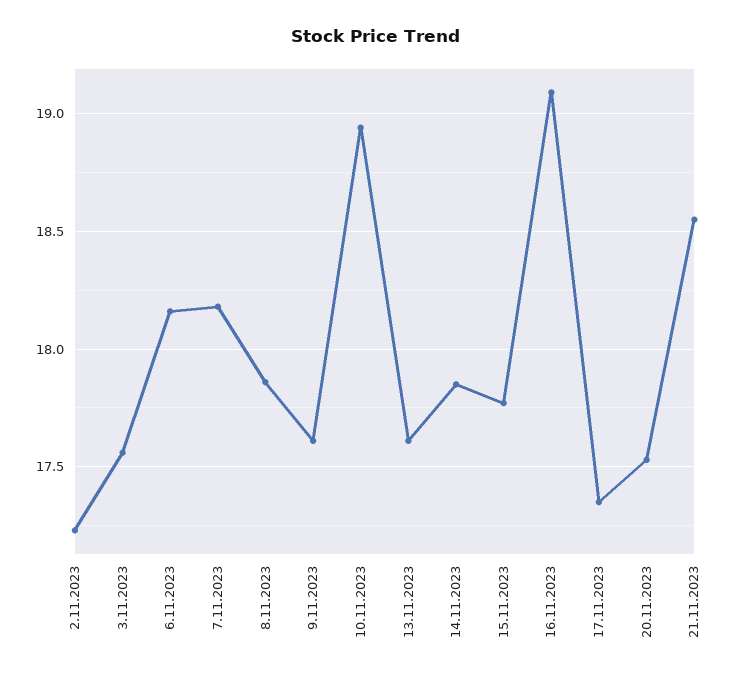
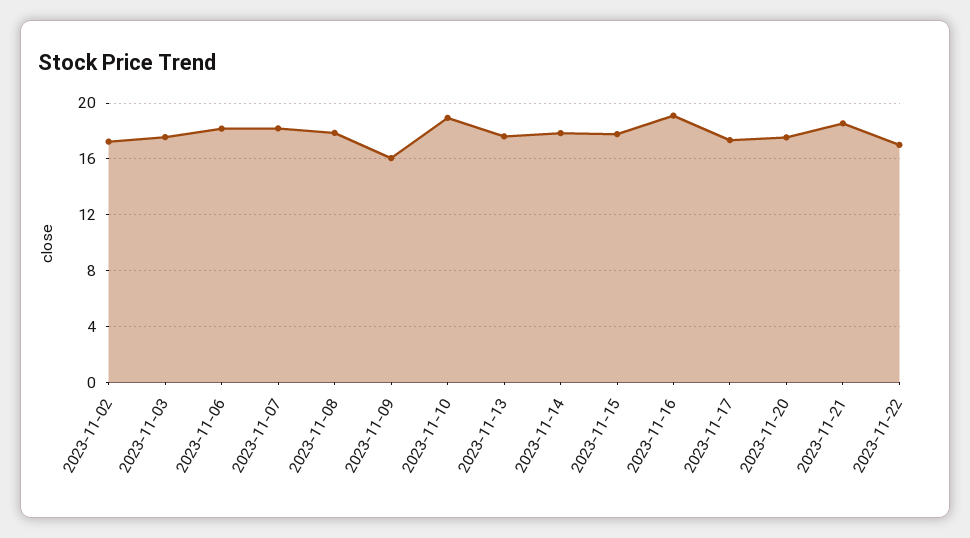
9.11.2023: 17.6 -> 16
2023-11-22: none -> 17

